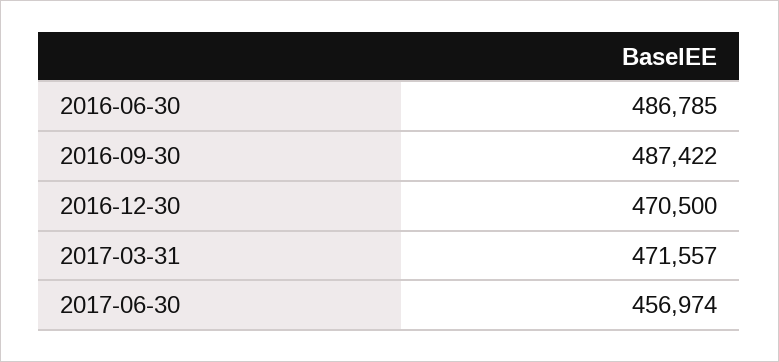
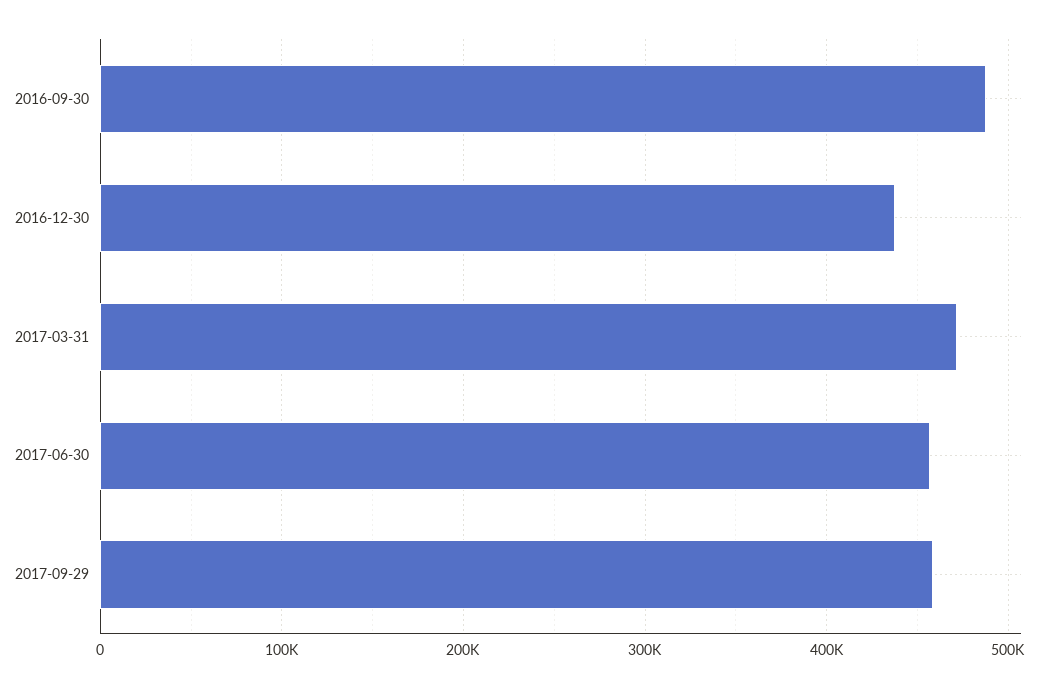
2016-06-30: 486785 -> none
2016-12-30: 470500 -> 440000
2017-09-29: none -> 460000

